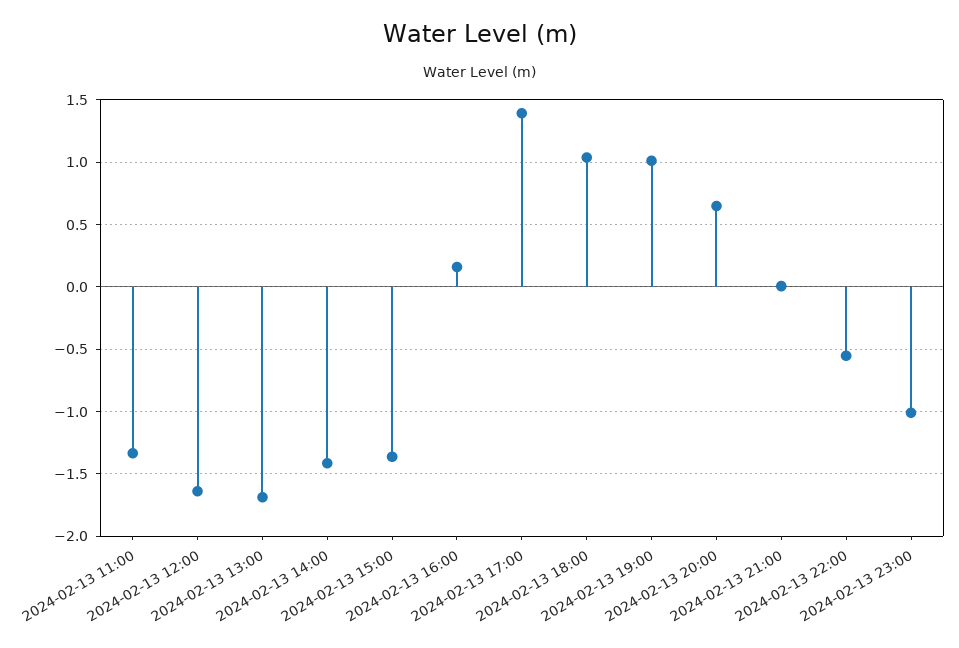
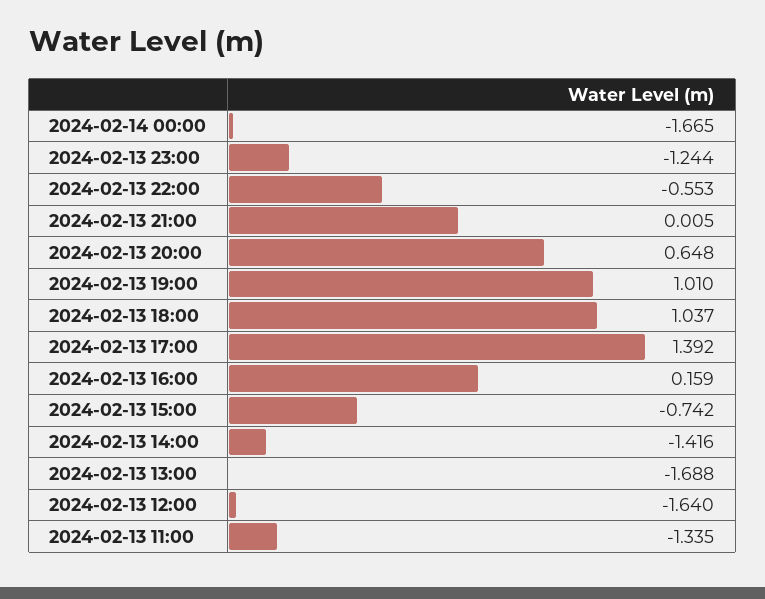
2024-02-13 15:00: -1.35 -> -0.742
2024-02-13 23:00: -1 -> -1.244
2024-02-14 00:00: none -> -1.665

